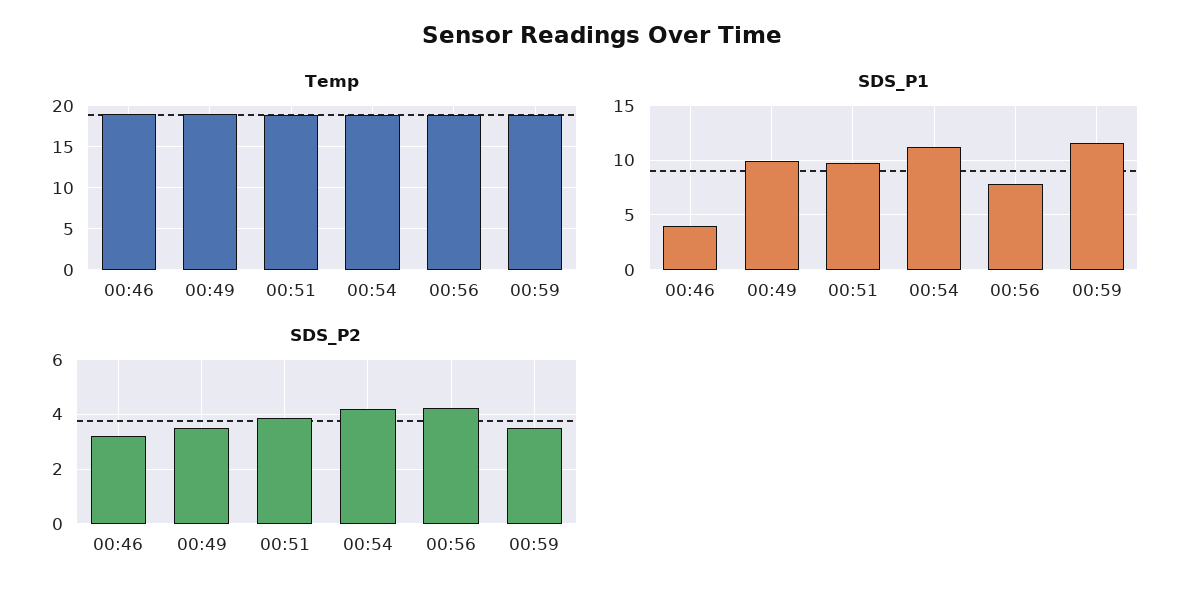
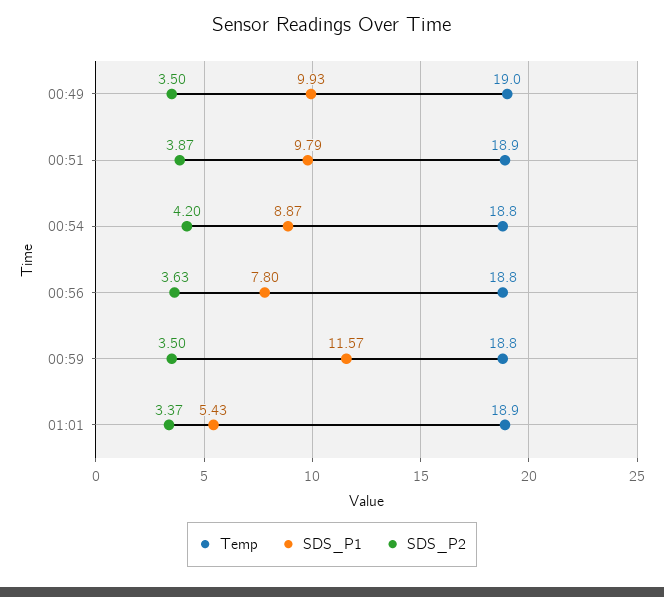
Temp, 00:46: 19 -> none
SDS_P1, 00:46: 4 -> none
SDS_P1, 00:54: 11 -> 8.87
SDS_P2, 00:46: 3.25 -> none
SDS_P2, 00:56: 4.25 -> 3.63
Temp, 01:01: none -> 18.9
SDS_P1, 01:01: none -> 5.43
SDS_P2, 01:01: none -> 3.37

